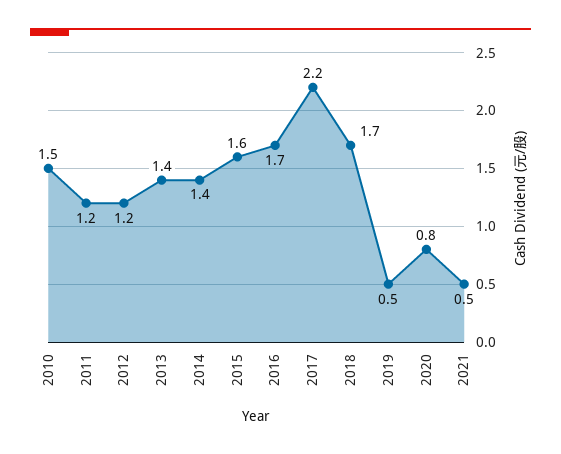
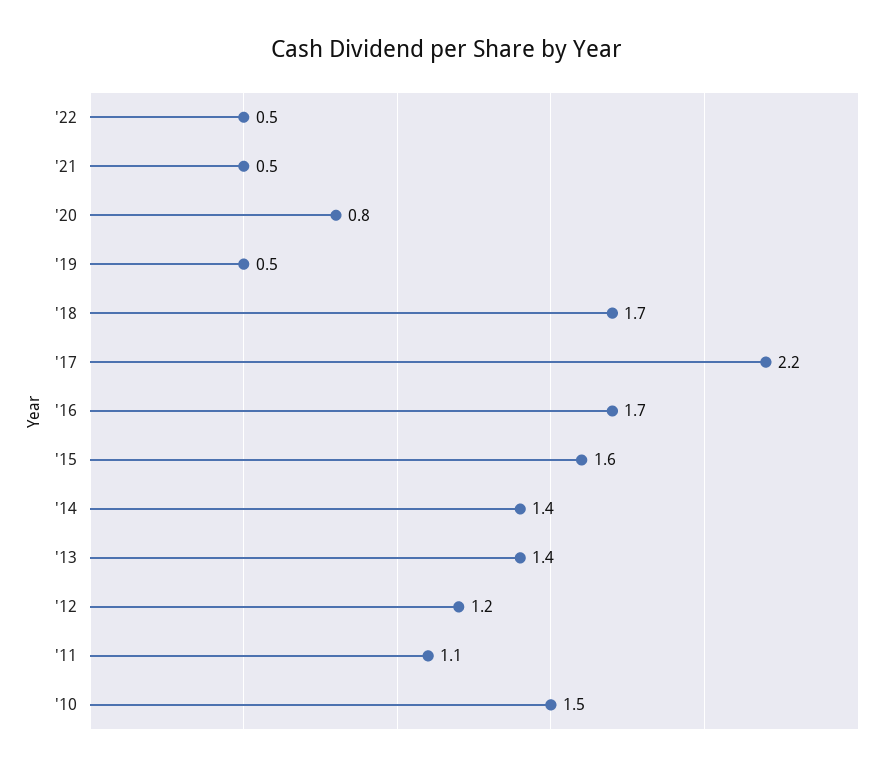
2011: 1.2 -> 1.1
'22: none -> 0.5

